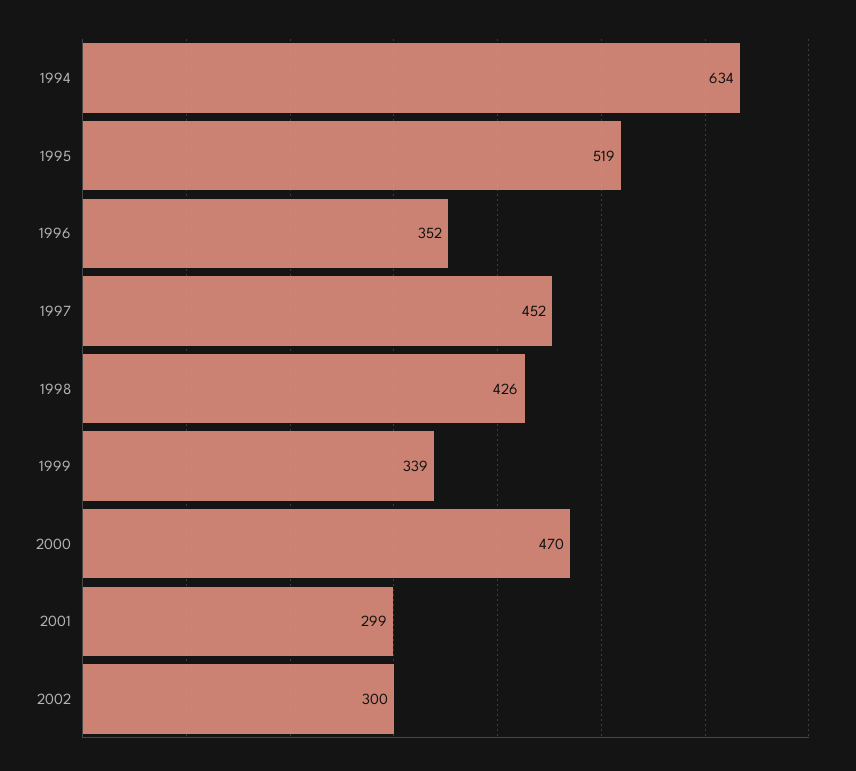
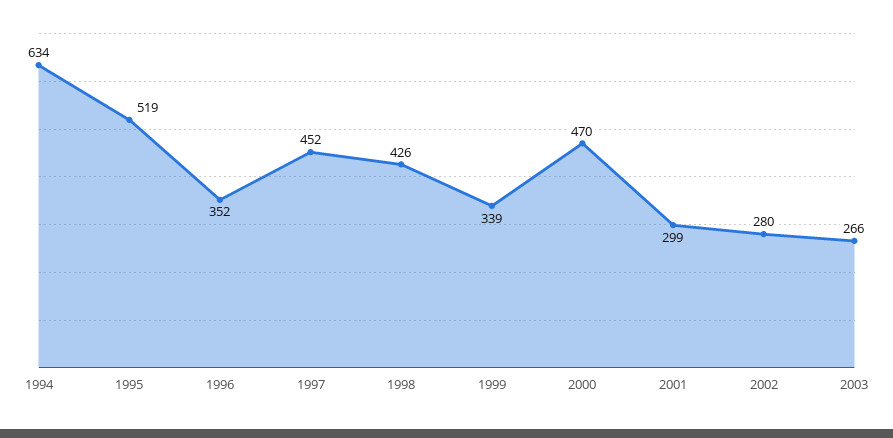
2002: 300 -> 280
2003: none -> 266

